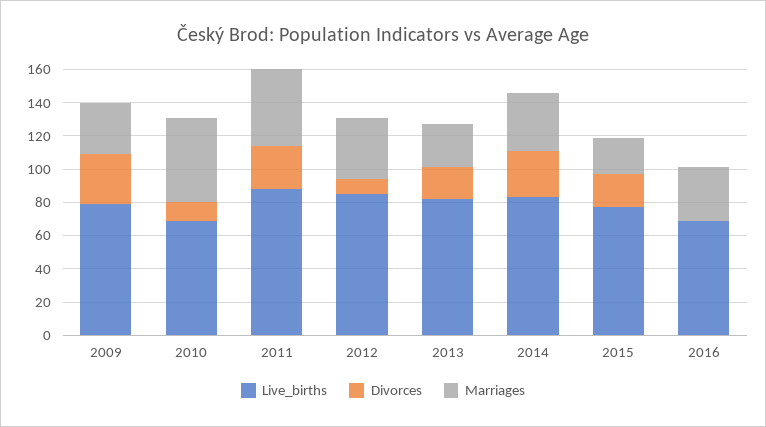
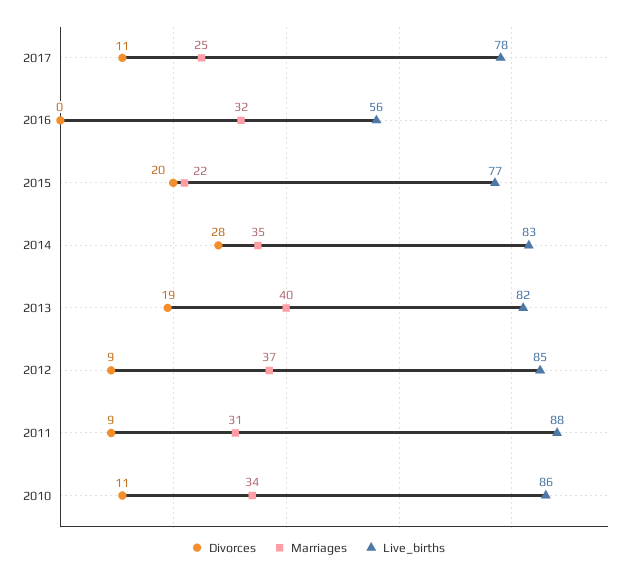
Live_births, 2009: 80 -> none
Divorces, 2009: 30 -> none
Marriages, 2009: 30 -> none
Live_births, 2010: 70 -> 86
Marriages, 2010: 50 -> 34
Divorces, 2011: 25 -> 9
Marriages, 2011: 45 -> 31
Marriages, 2013: 25 -> 40
Live_births, 2016: 70 -> 56
Divorces, 2017: none -> 11
Marriages, 2017: none -> 25
Live_births, 2017: none -> 78

